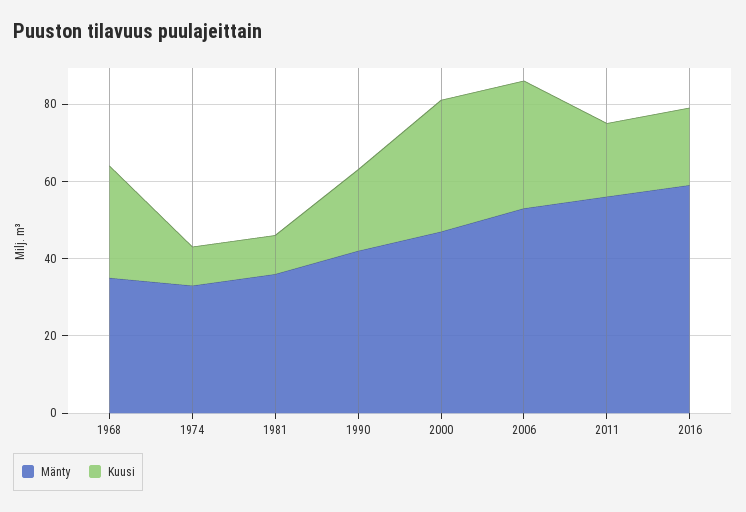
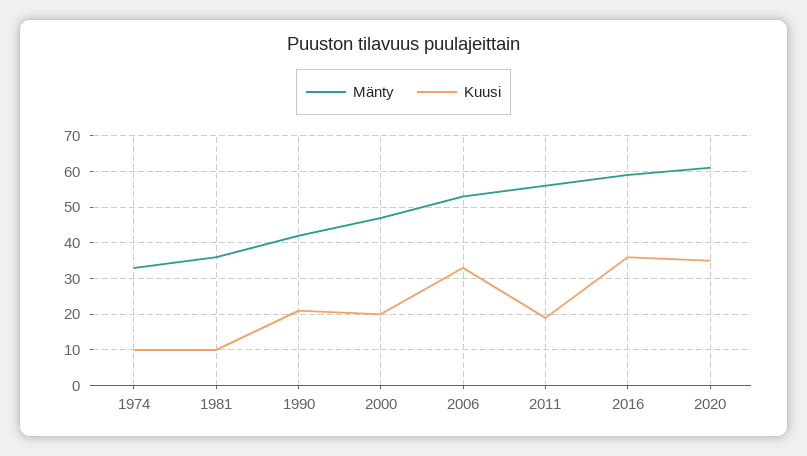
Mänty, 1968: 35 -> none
Kuusi, 1968: 30 -> none
Kuusi, 2000: 35 -> 20
Kuusi, 2016: 20 -> 35
Mänty, 2020: none -> 60
Kuusi, 2020: none -> 35

